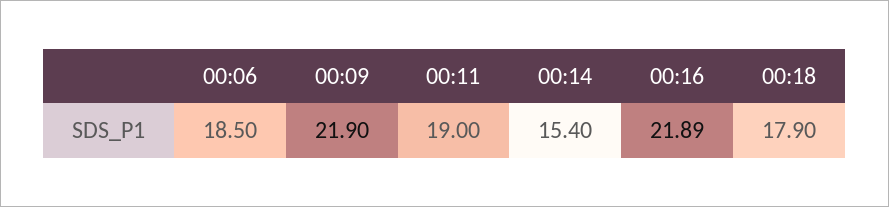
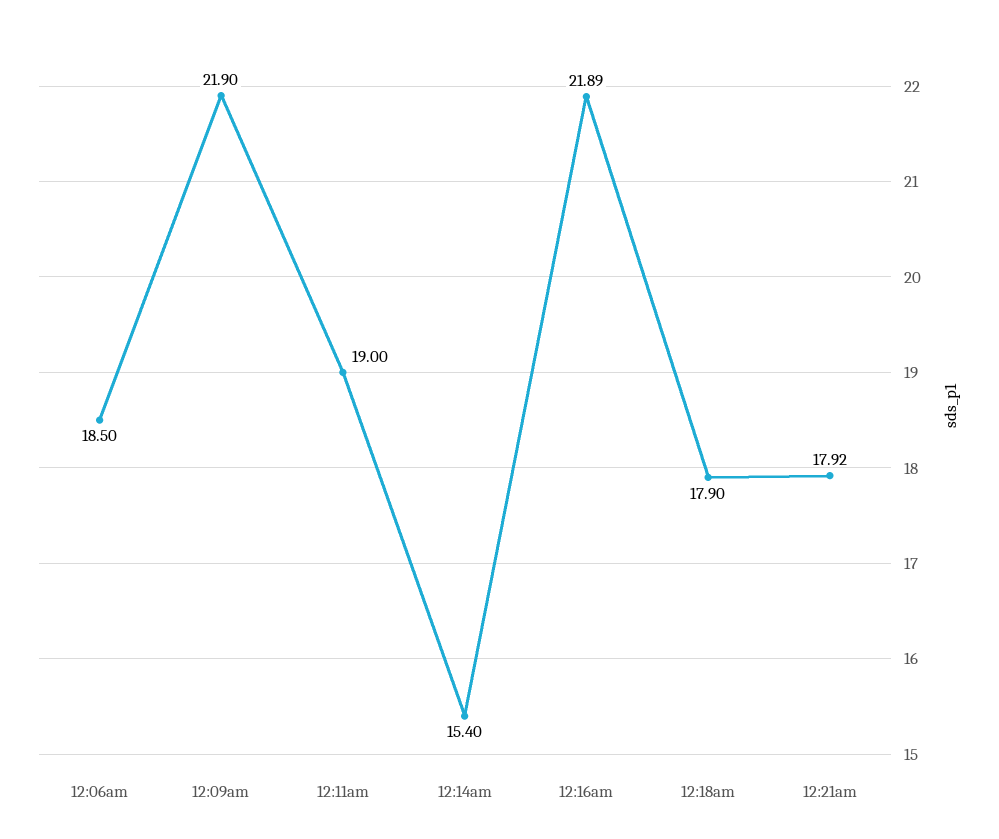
12:21am: none -> 17.92

